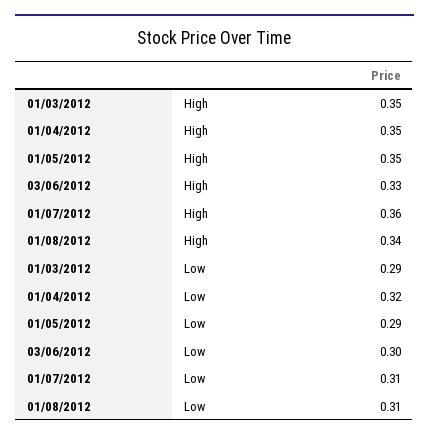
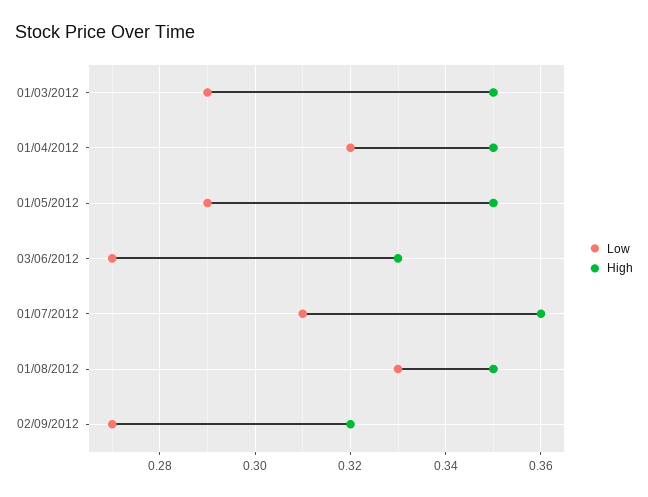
High, 01/08/2012: 0.34 -> 0.35
Low, 03/06/2012: 0.3 -> 0.27
Low, 01/08/2012: 0.31 -> 0.33
Low, 02/09/2012: none -> 0.27
High, 02/09/2012: none -> 0.32

